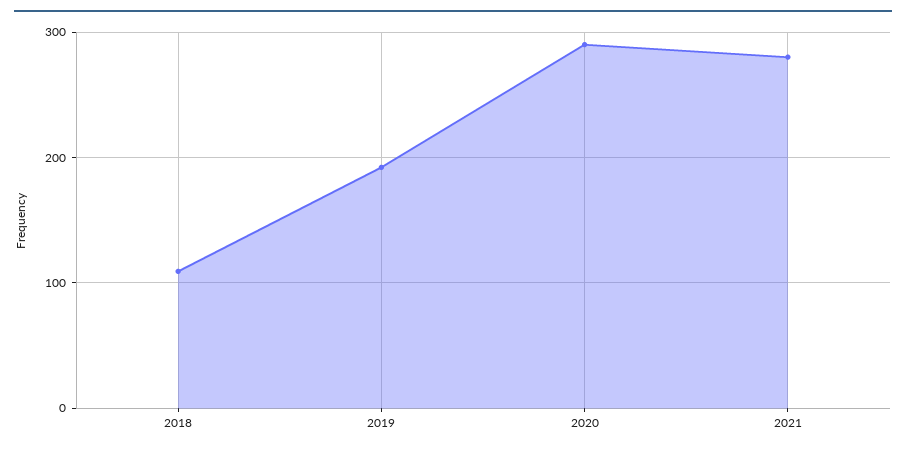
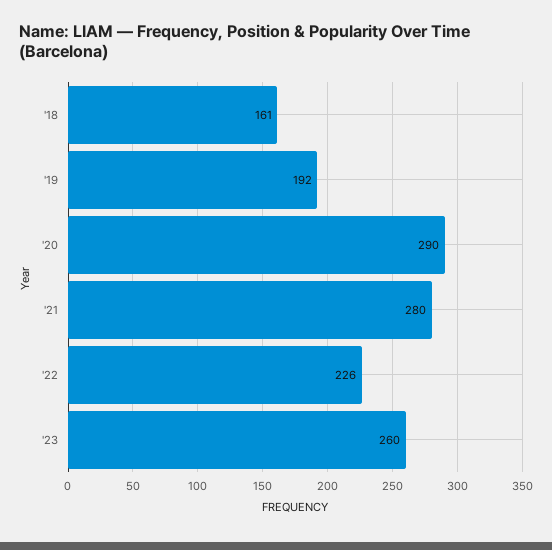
2018: 110 -> 161
'22: none -> 226
'23: none -> 260

